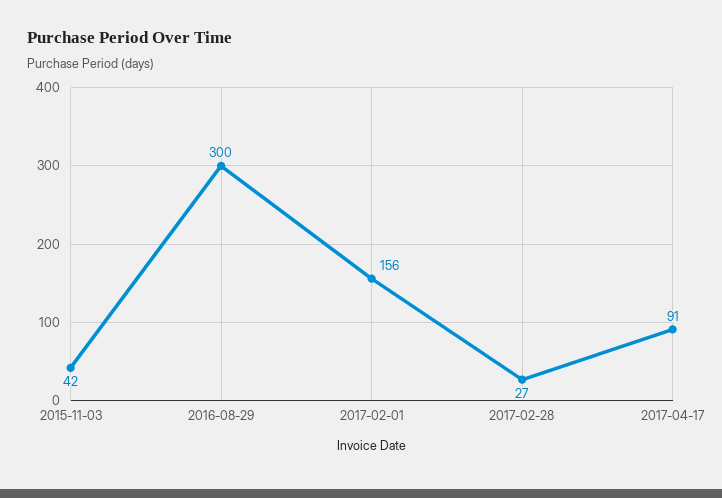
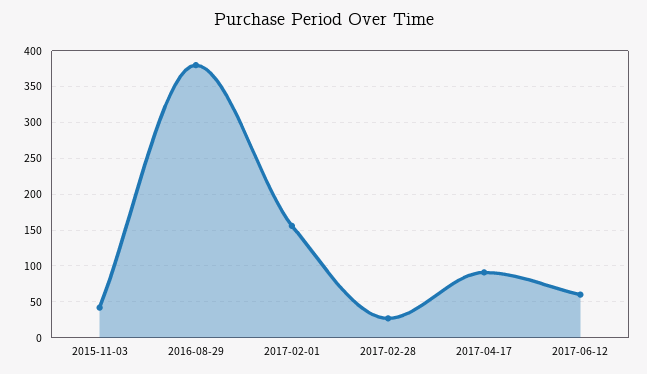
2016-08-29: 300 -> 380
2017-06-12: none -> 60

